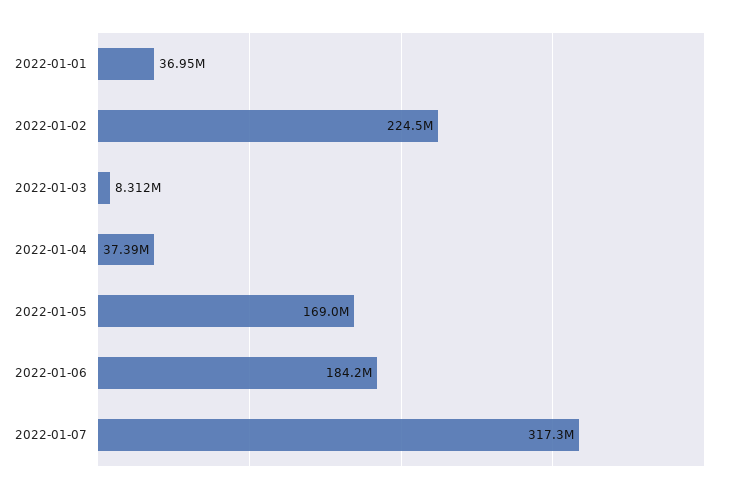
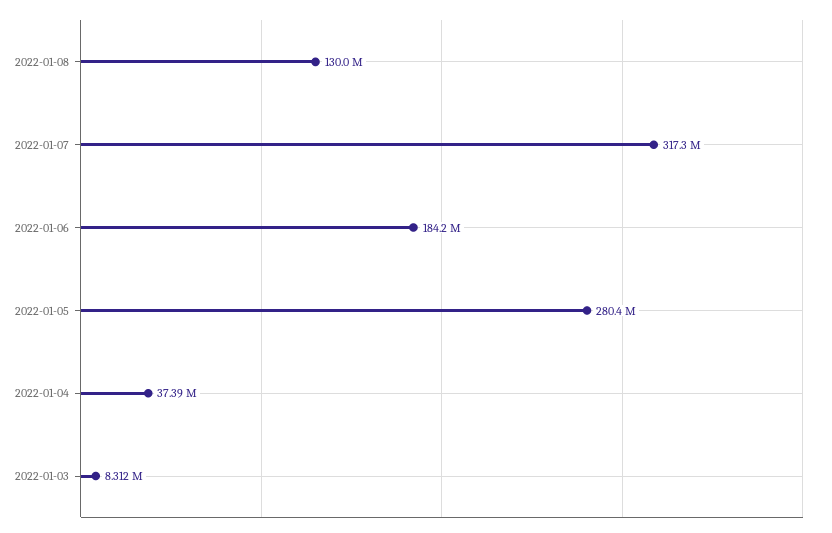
2022-01-01: 36950000 -> none
2022-01-02: 224500000 -> none
2022-01-05: 169000000 -> 280400000
2022-01-08: none -> 130000000

